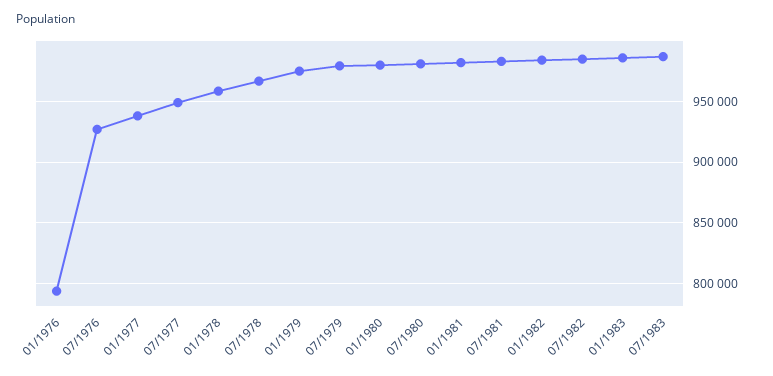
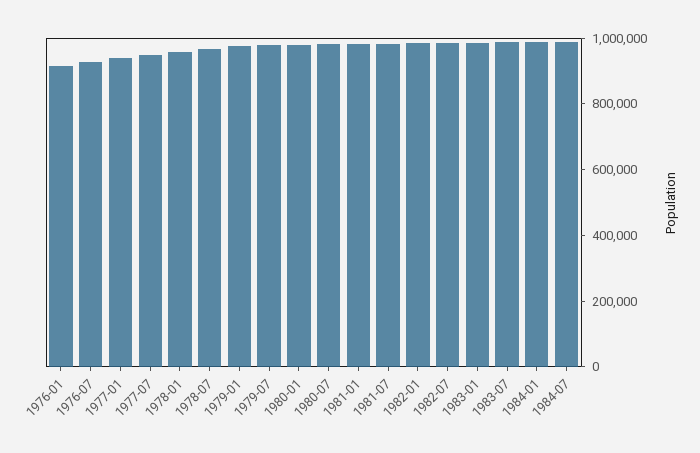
01/1976: 795000 -> 900000
1984-01: none -> 1000000
1984-07: none -> 1000000

